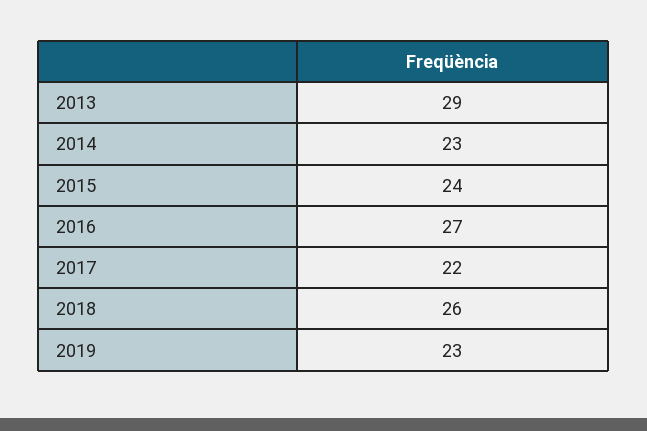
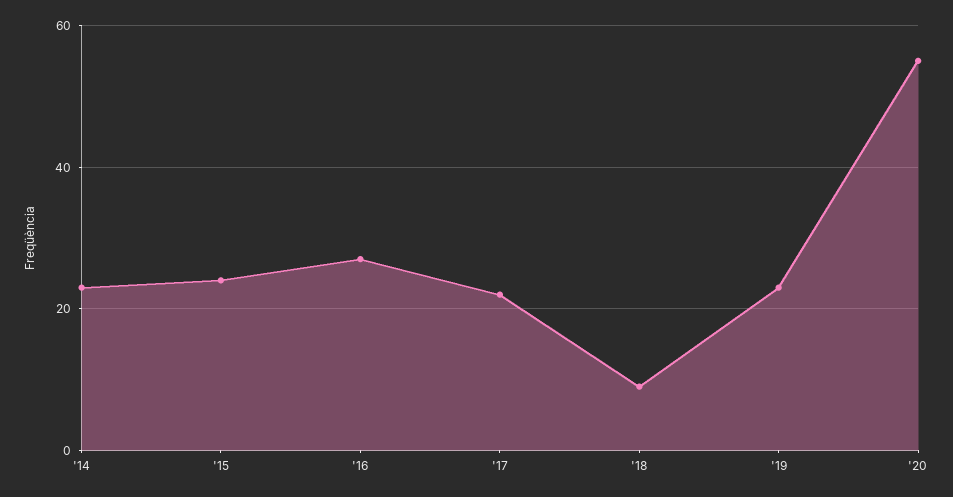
2013: 29 -> none
2018: 26 -> 10
'20: none -> 55

